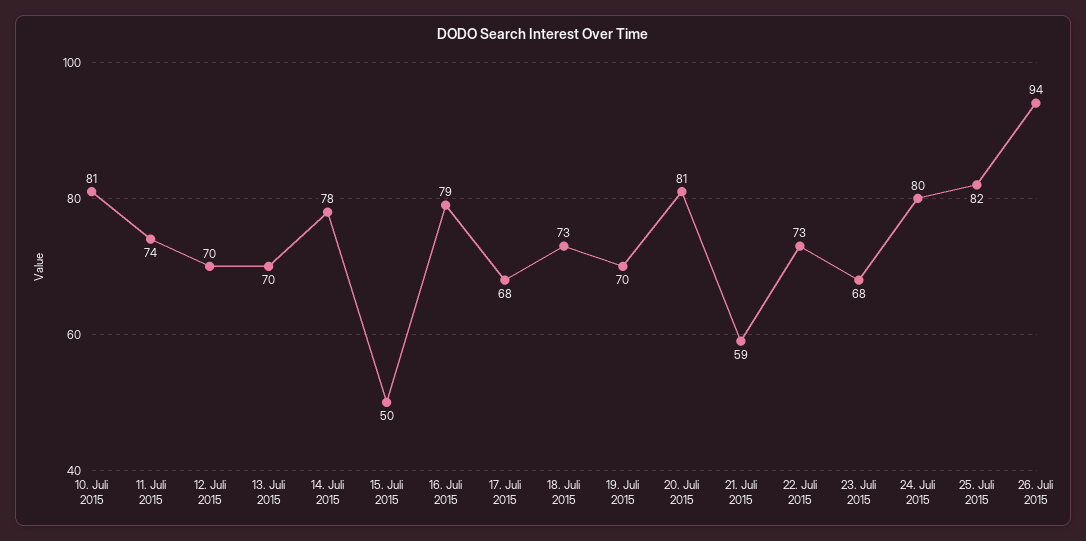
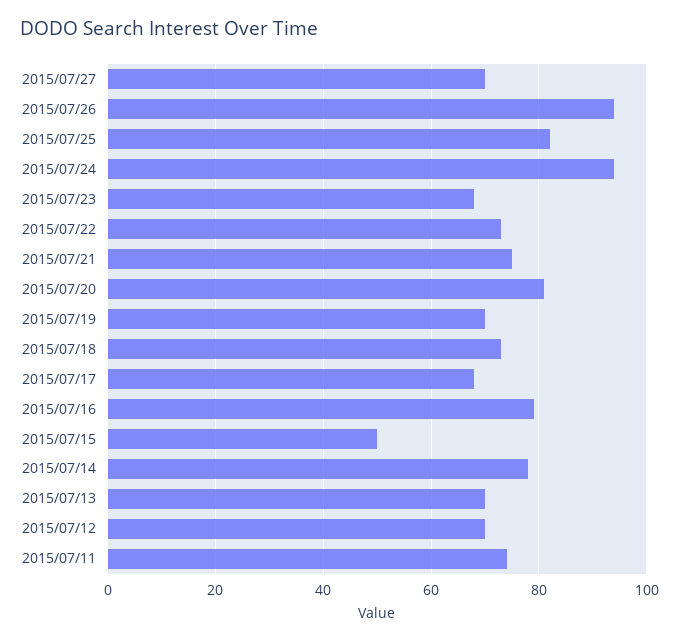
10. Juli 2015: 81 -> none
21. Juli 2015: 59 -> 75
24. Juli 2015: 80 -> 95
2015/07/27: none -> 70

